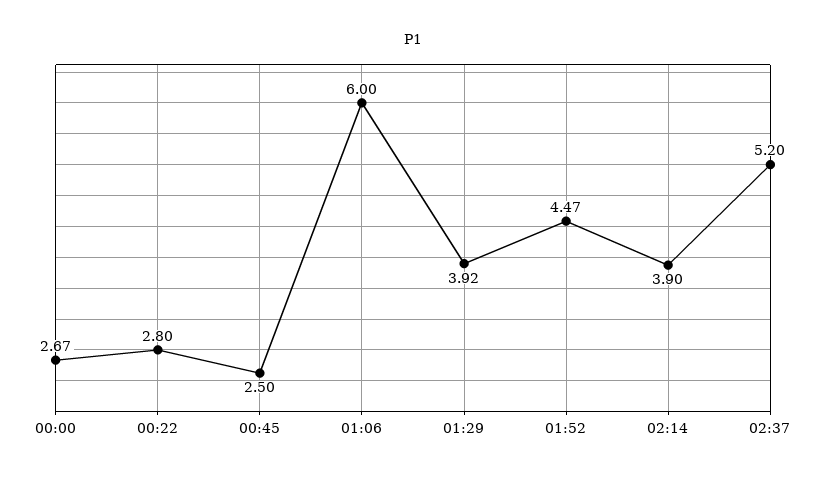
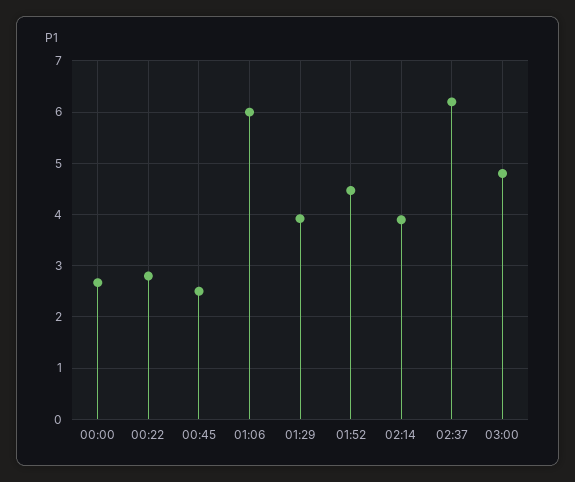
02:37: 5.2 -> 6.2
03:00: none -> 4.8

